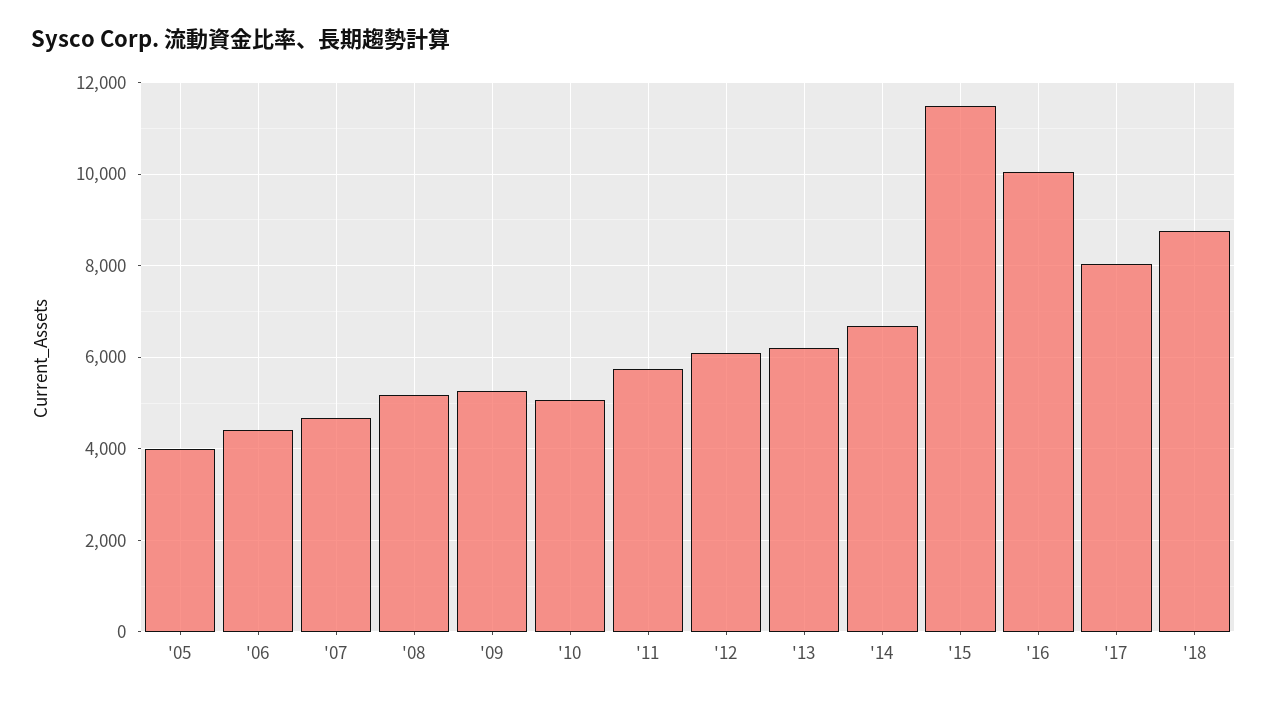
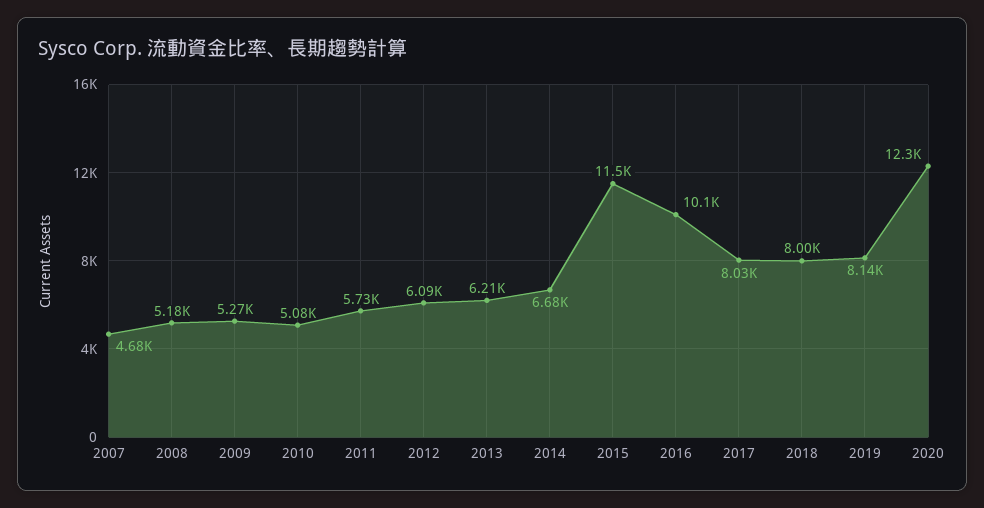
'05: 4000 -> none
'06: 4400 -> none
'18: 8800 -> 8000
2019: none -> 8140
2020: none -> 12300

